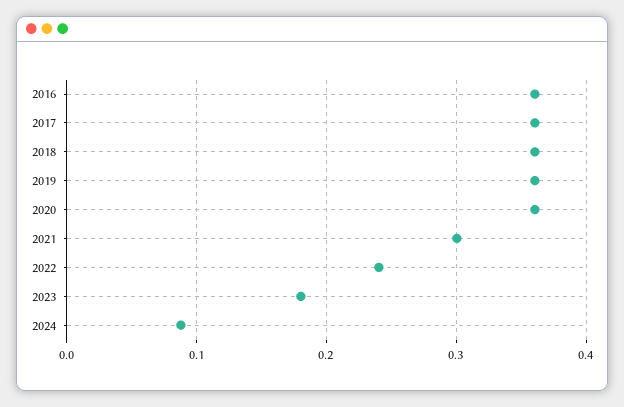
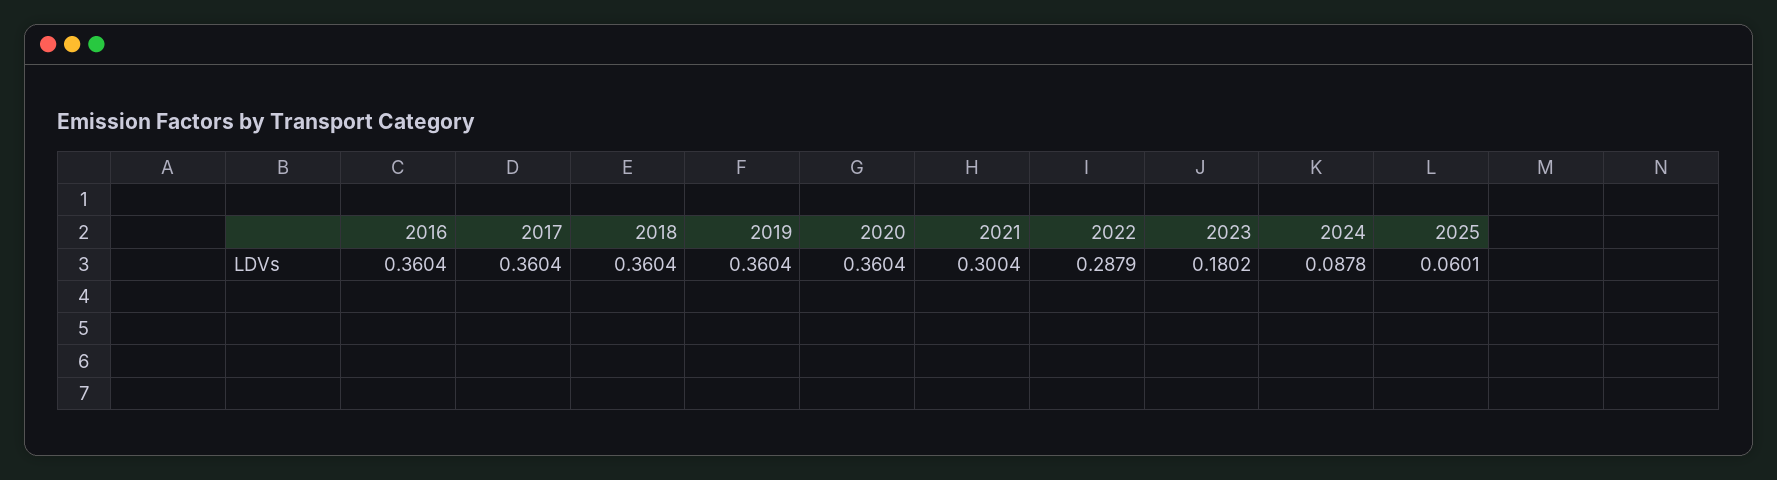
2022: 0.24 -> 0.2879
2025: none -> 0.0601

